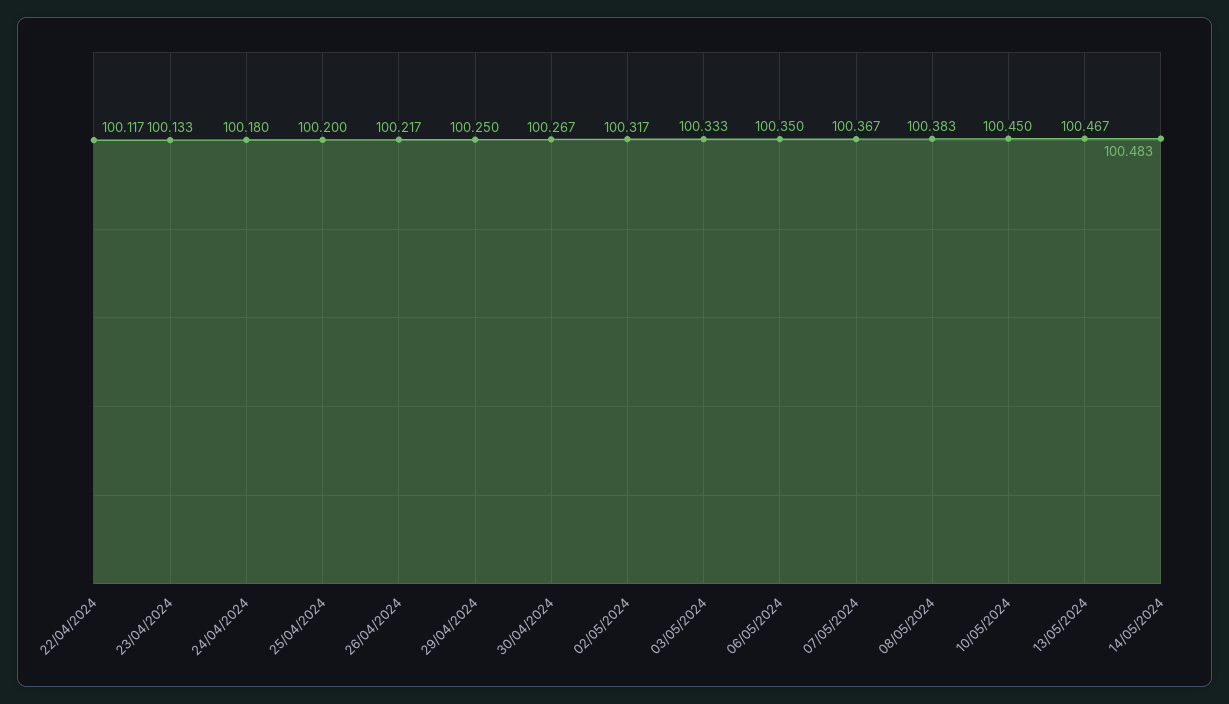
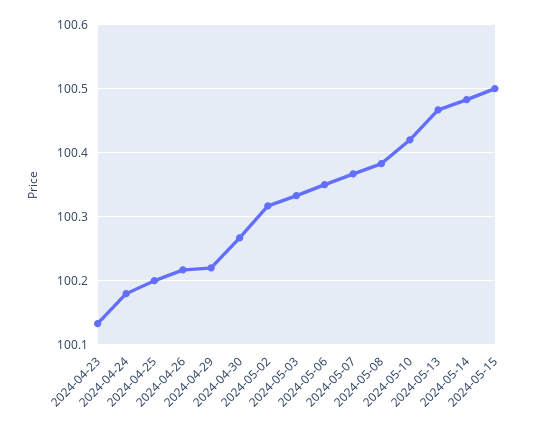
22/04/2024: 100.117 -> none
29/04/2024: 100.25 -> 100.22
10/05/2024: 100.45 -> 100.42
2024-05-15: none -> 100.5

